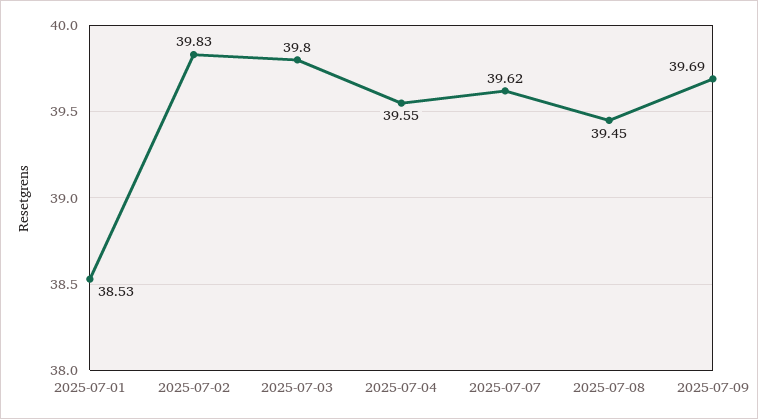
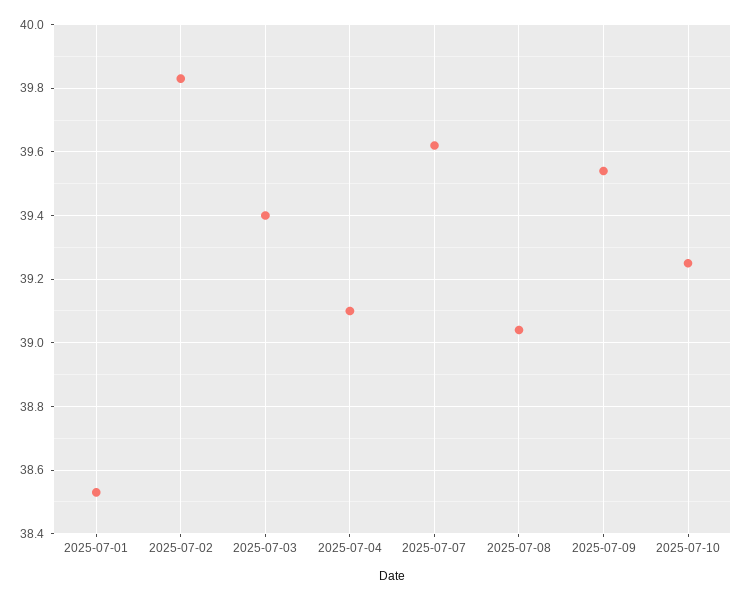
2025-07-03: 39.8 -> 39.4
2025-07-04: 39.55 -> 39.1
2025-07-08: 39.45 -> 39.05
2025-07-09: 39.69 -> 39.55
2025-07-10: none -> 39.25

